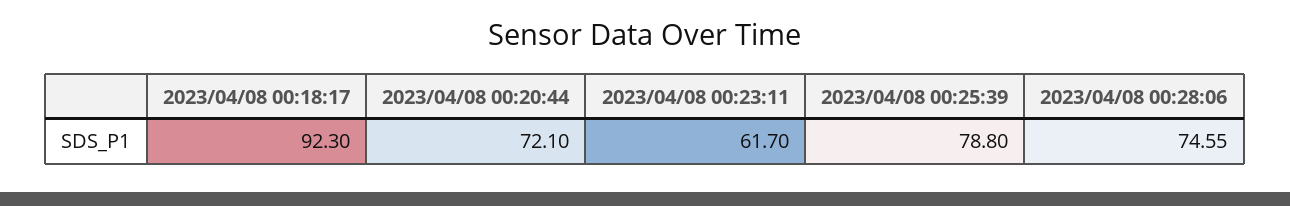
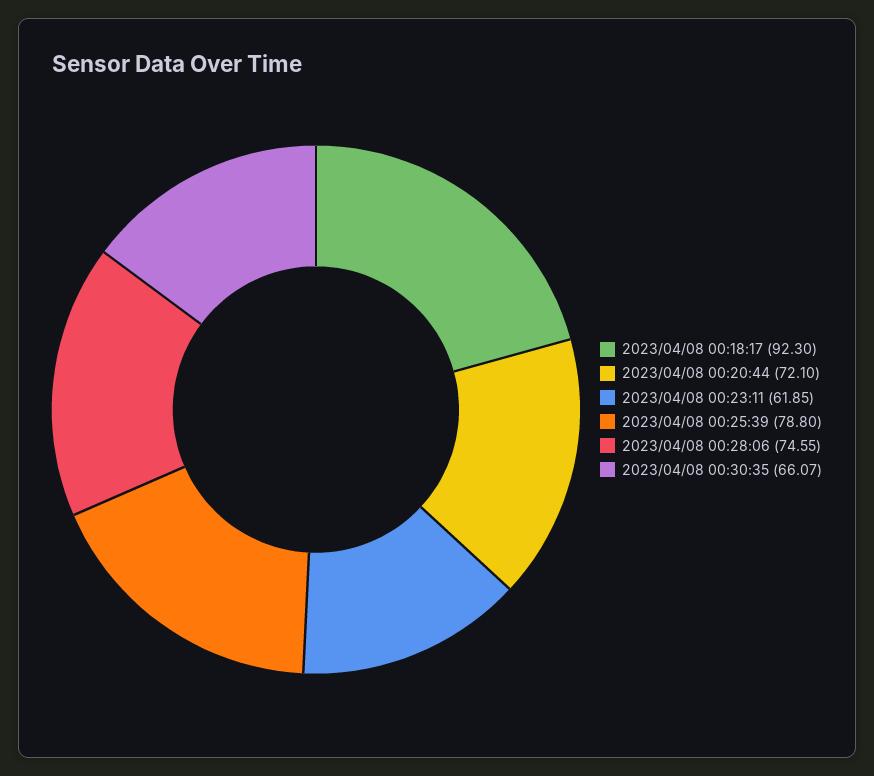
2023/04/08 00:23:11: 61.7 -> 61.85
2023/04/08 00:30:35: none -> 66.07

